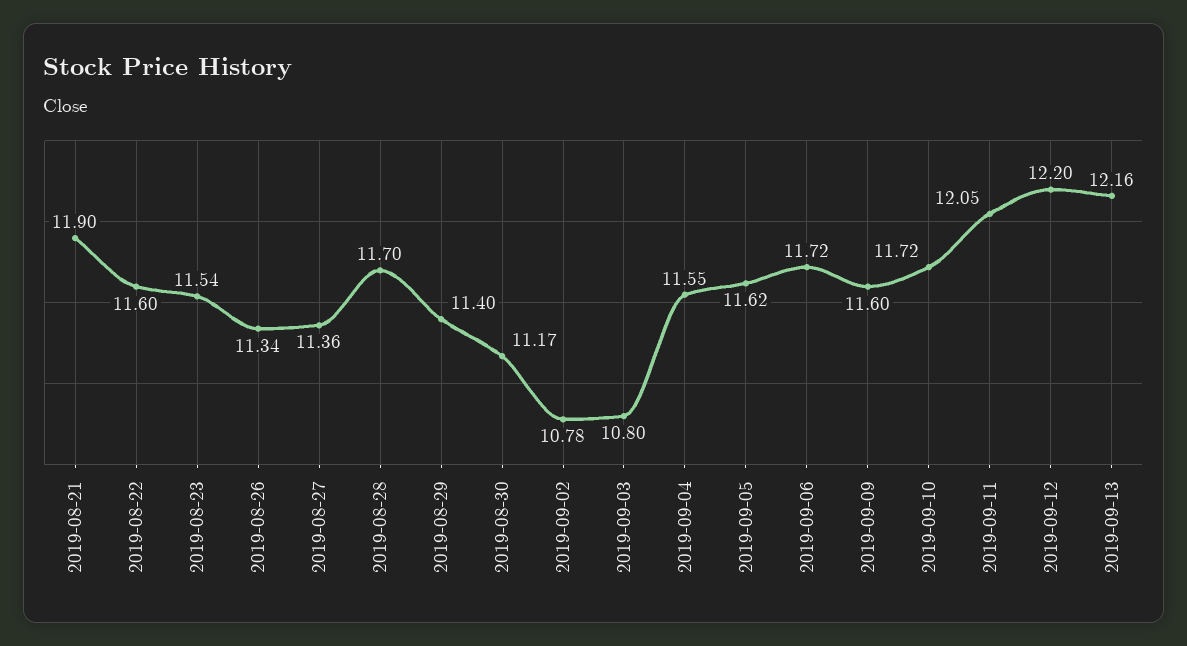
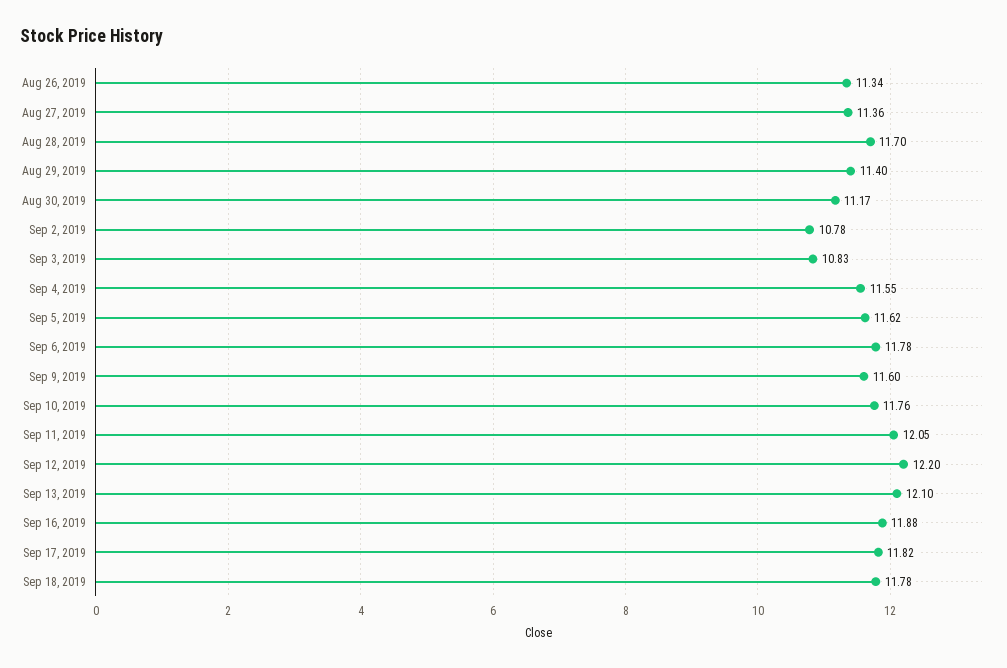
2019-08-21: 11.9 -> none
2019-08-22: 11.6 -> none
2019-08-23: 11.54 -> none
2019-09-03: 10.8 -> 10.83
2019-09-06: 11.72 -> 11.78
2019-09-10: 11.72 -> 11.76
2019-09-13: 12.16 -> 12.1
Sep 16, 2019: none -> 11.88
Sep 17, 2019: none -> 11.82
Sep 18, 2019: none -> 11.78

